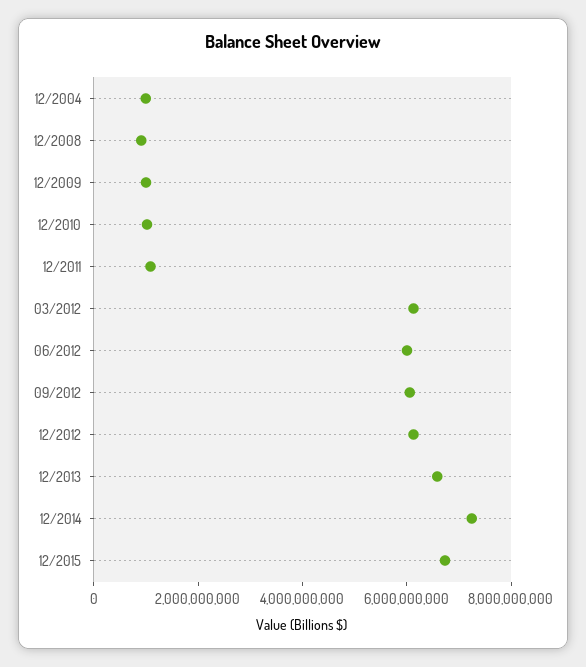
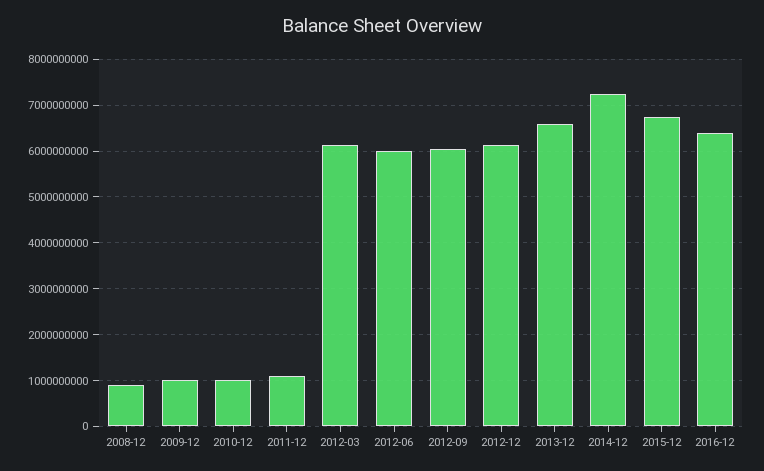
12/2004: 1000000000 -> none
2016-12: none -> 6400000000

